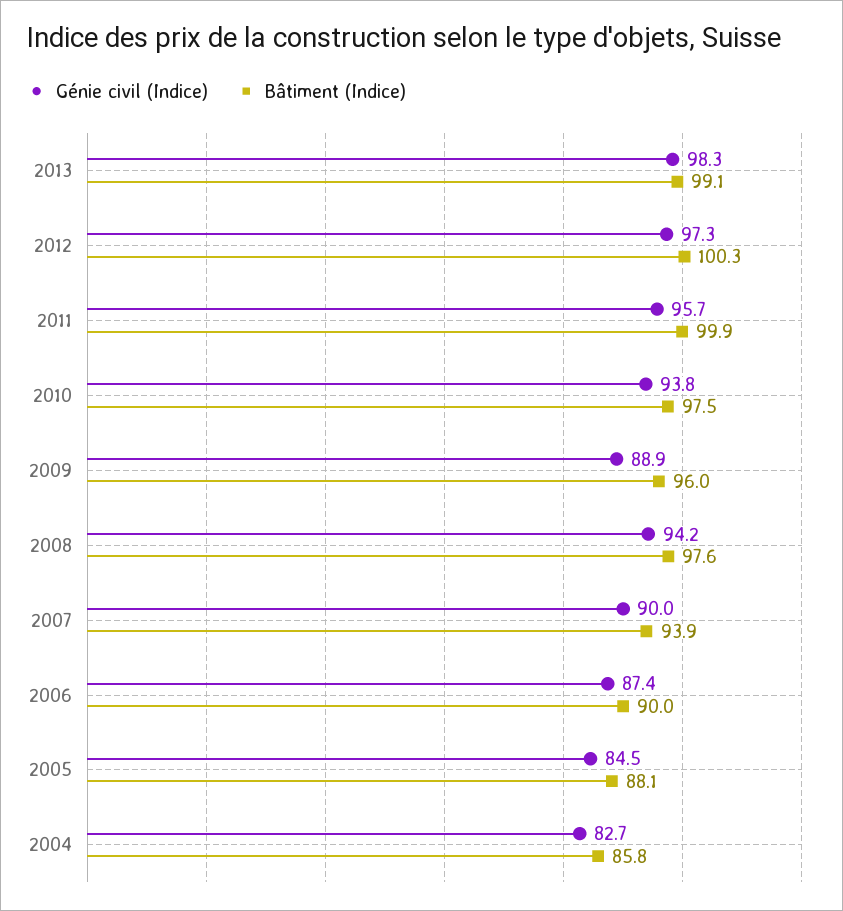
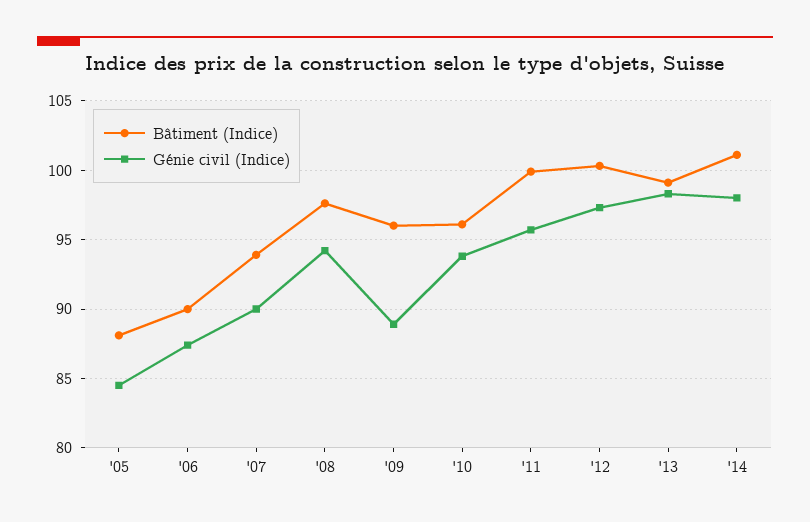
Bâtiment (Indice), 2010: 97.5 -> 96
Génie civil (Indice), 2004: 82.7 -> none
Bâtiment (Indice), 2004: 85.8 -> none
Bâtiment (Indice), '14: none -> 101
Génie civil (Indice), '14: none -> 98

